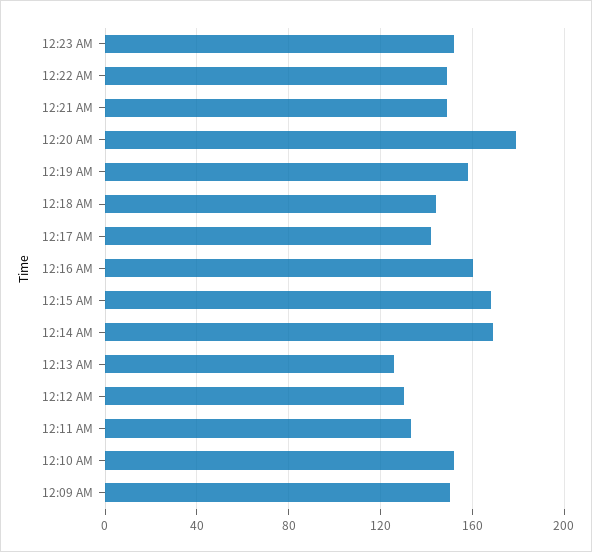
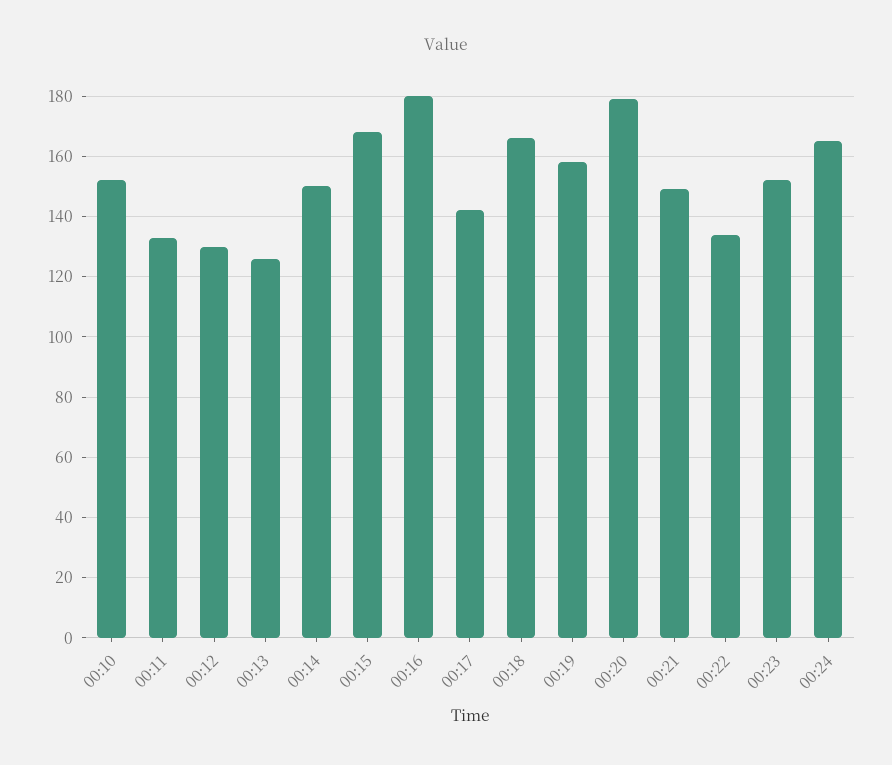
12:22 AM: 150 -> 135
12:18 AM: 145 -> 165
12:16 AM: 160 -> 180
12:14 AM: 170 -> 150
12:09 AM: 150 -> none
00:24: none -> 165

